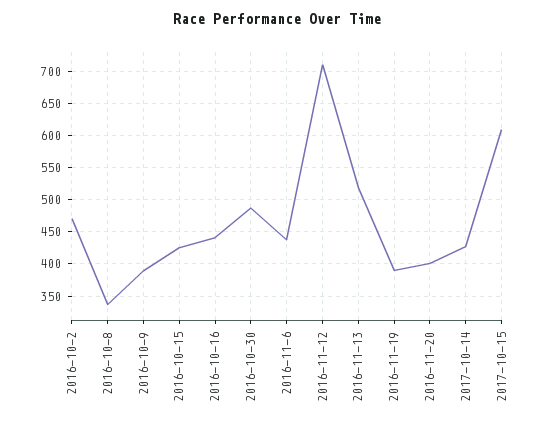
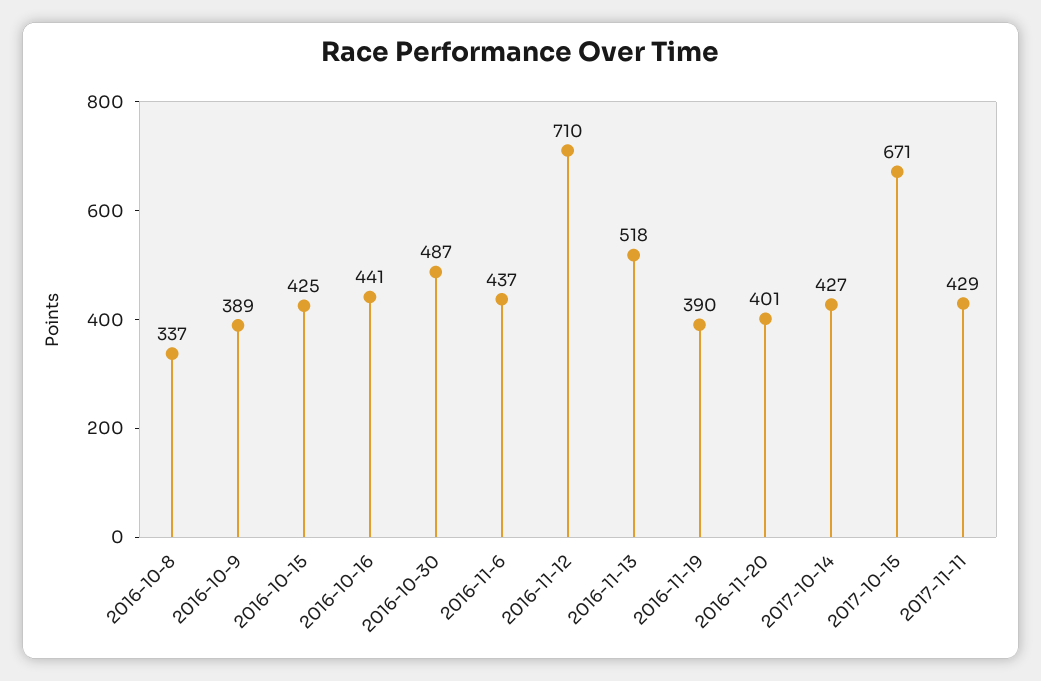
2016-10-2: 470 -> none
2017-10-15: 610 -> 671
2017-11-11: none -> 429

